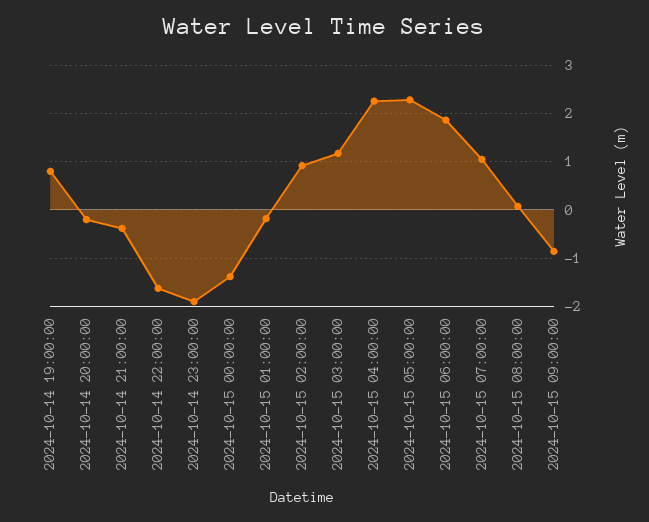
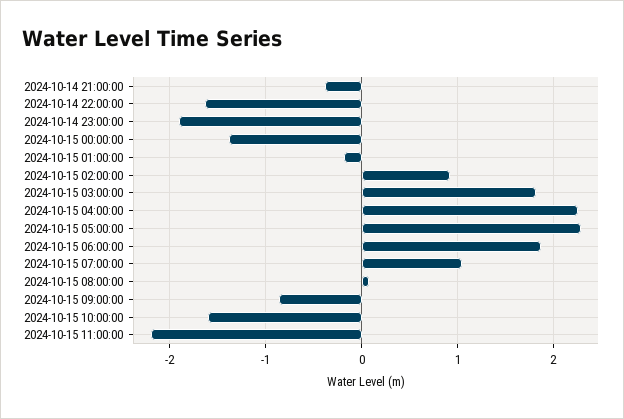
2024-10-14 19:00:00: 0.8 -> none
2024-10-14 20:00:00: -0.2 -> none
2024-10-15 03:00:00: 1.2 -> 1.8
2024-10-15 10:00:00: none -> -1.6
2024-10-15 11:00:00: none -> -2.2

